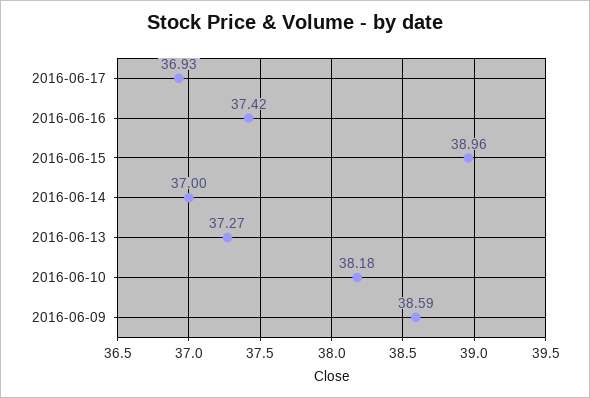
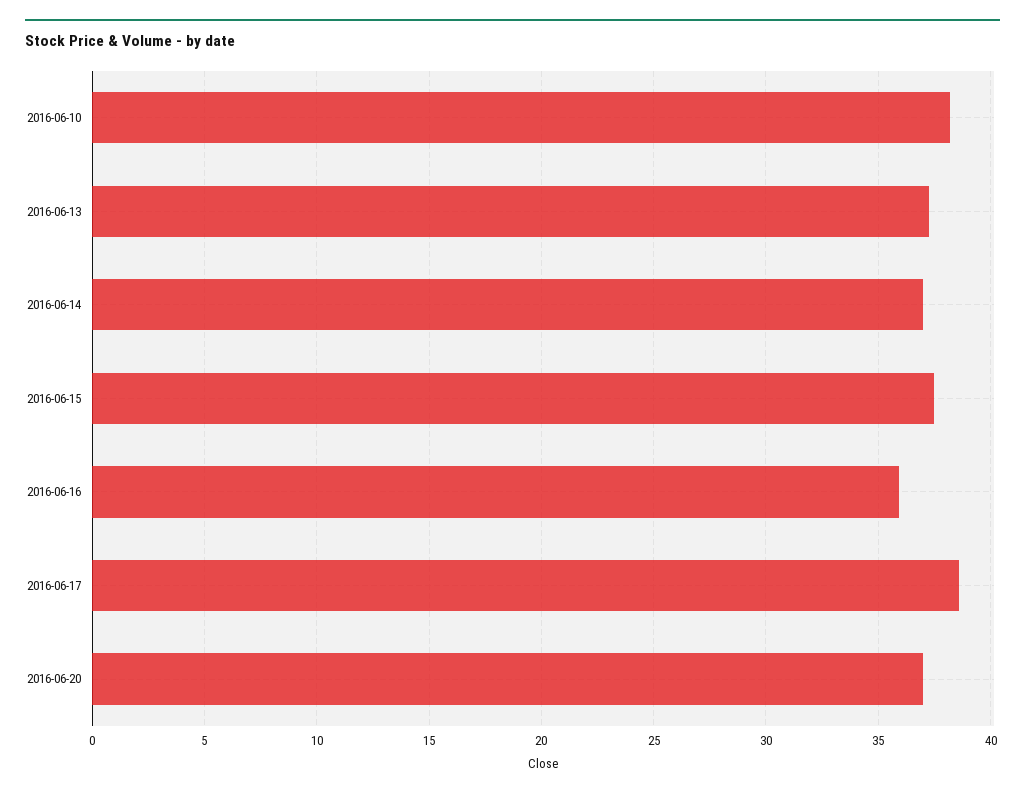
2016-06-17: 36.93 -> 38.5
2016-06-16: 37.42 -> 36
2016-06-15: 38.96 -> 37.5
2016-06-09: 38.59 -> none
2016-06-20: none -> 37

